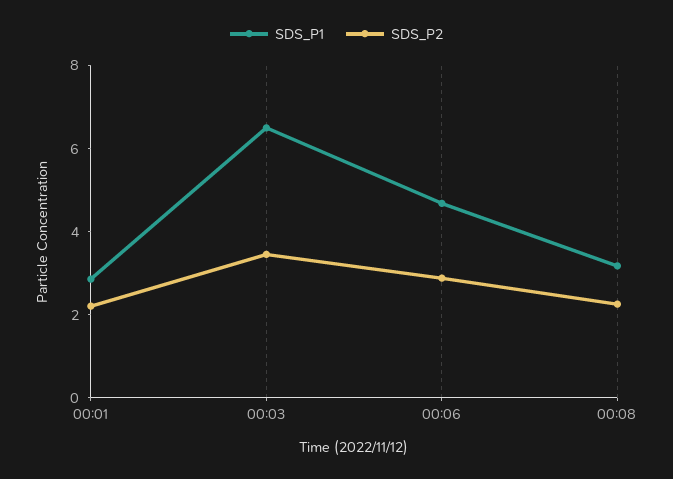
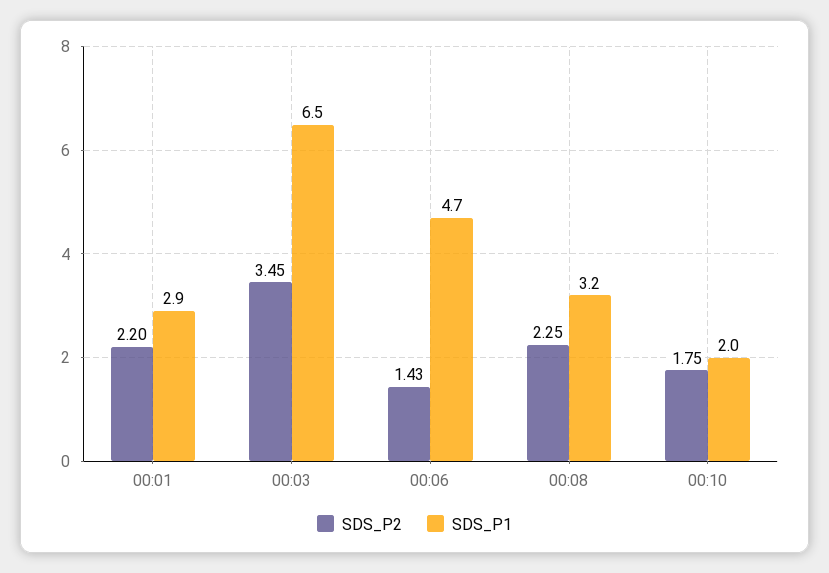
SDS_P2, 00:06: 3 -> 1.43
SDS_P2, 00:10: none -> 1.75
SDS_P1, 00:10: none -> 2

